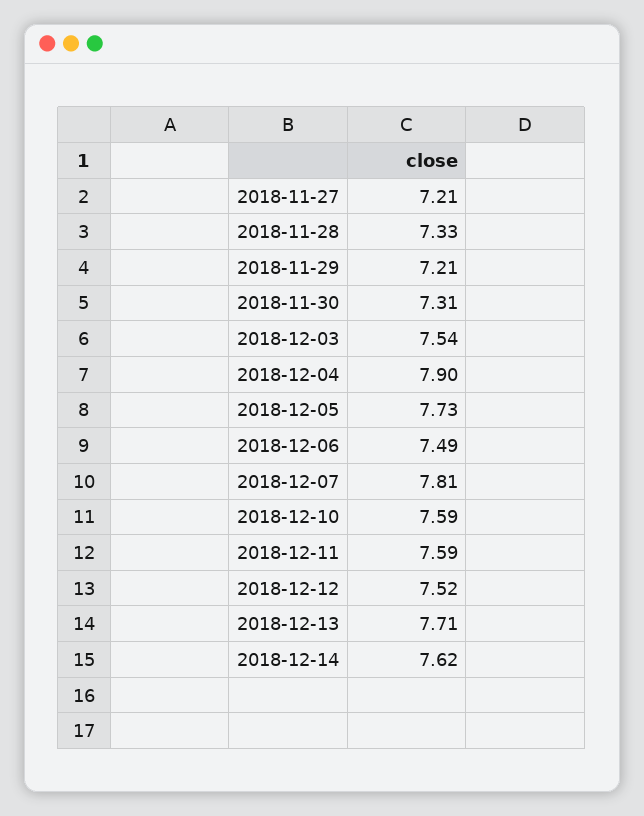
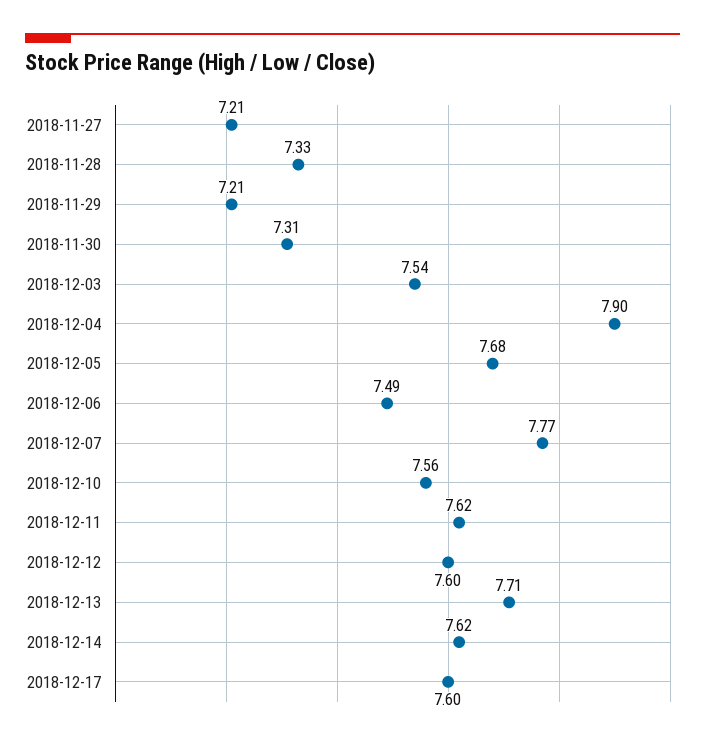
2018-12-05: 7.73 -> 7.68
2018-12-07: 7.81 -> 7.77
2018-12-10: 7.59 -> 7.56
2018-12-11: 7.59 -> 7.62
2018-12-12: 7.52 -> 7.6
2018-12-17: none -> 7.6

